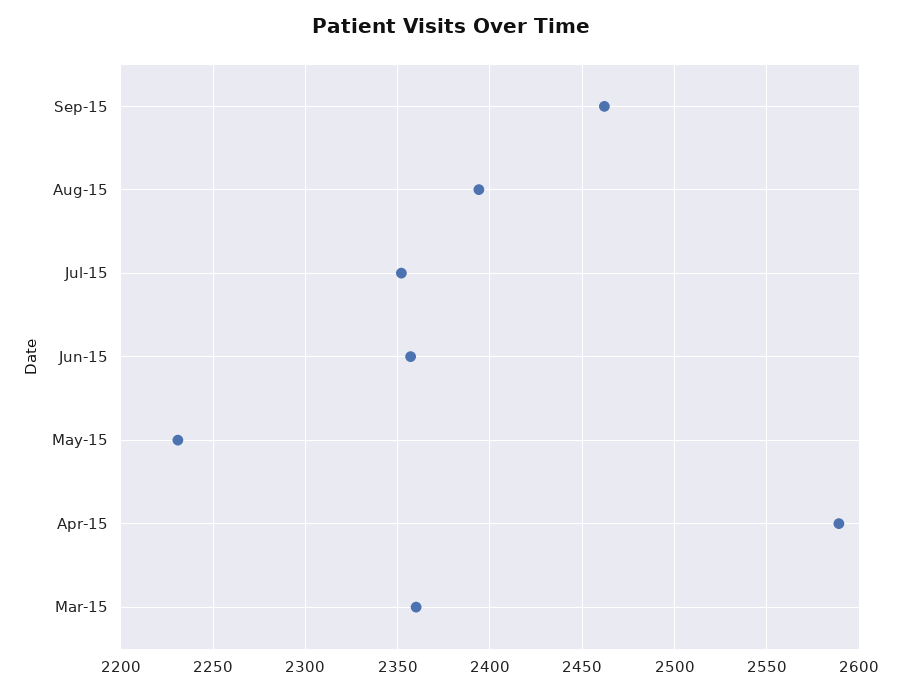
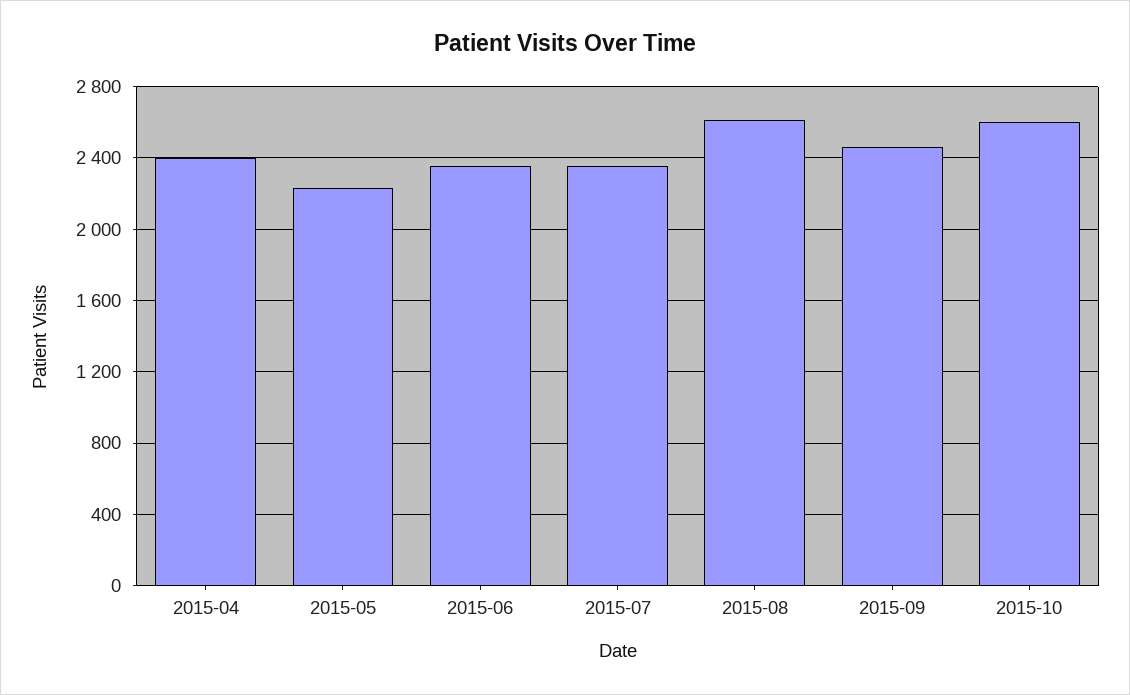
Aug-15: 2395 -> 2600
Apr-15: 2590 -> 2400
Mar-15: 2360 -> none
2015-10: none -> 2600

